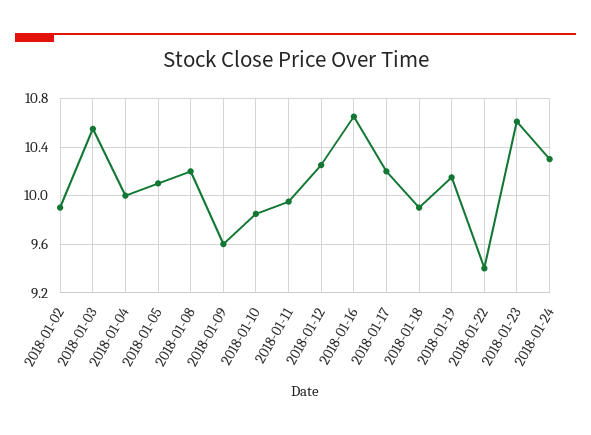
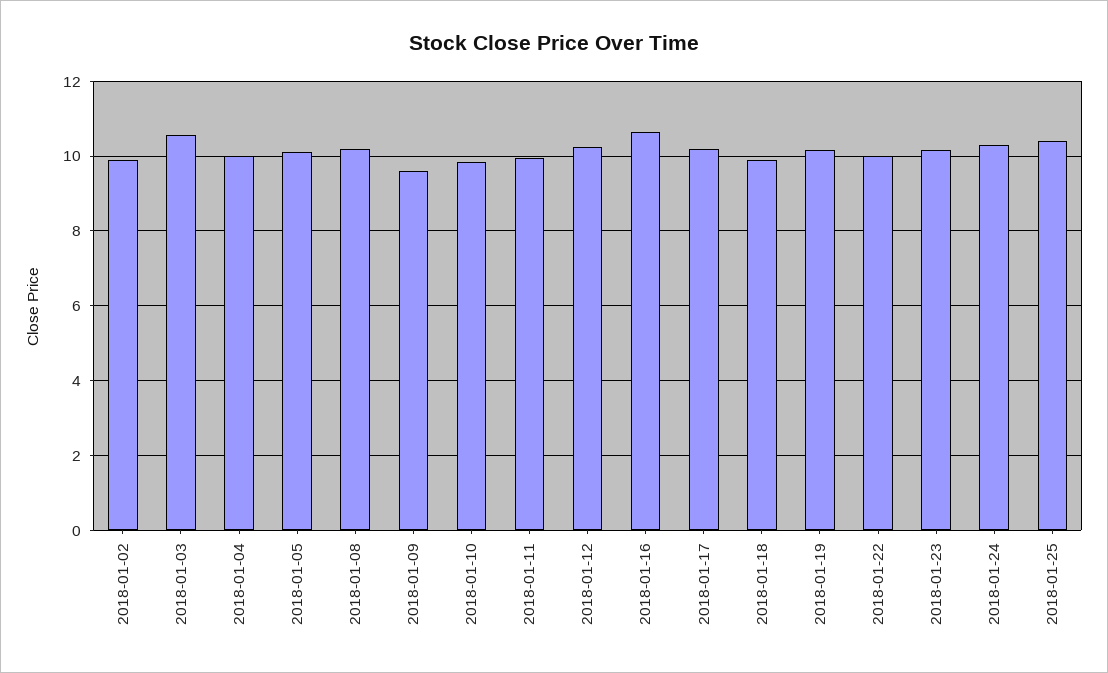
2018-01-22: 9.4 -> 10
2018-01-23: 10.6 -> 10.2
2018-01-25: none -> 10.4

